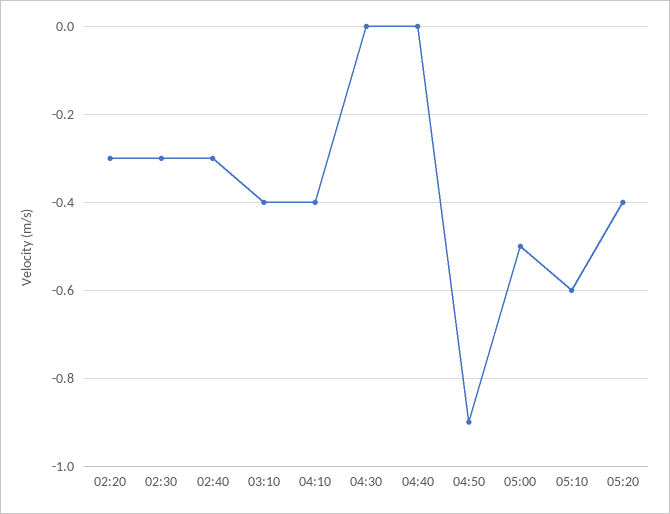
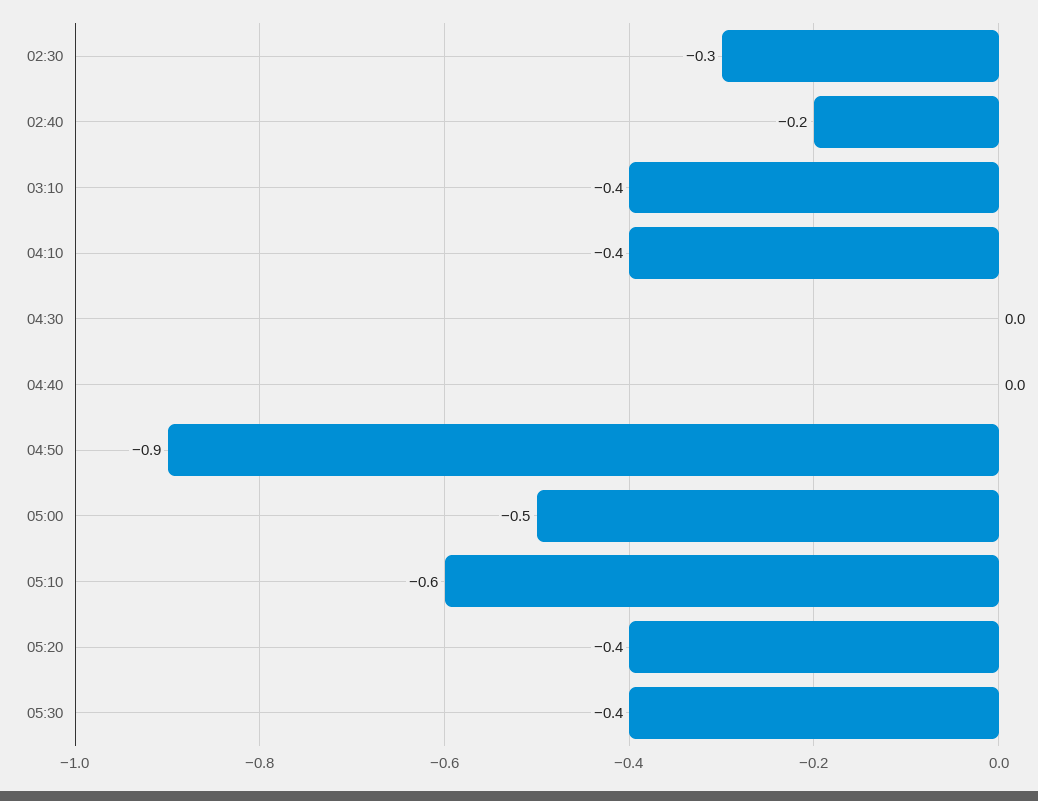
02:20: -0.3 -> none
02:40: -0.3 -> -0.2
05:30: none -> -0.4

